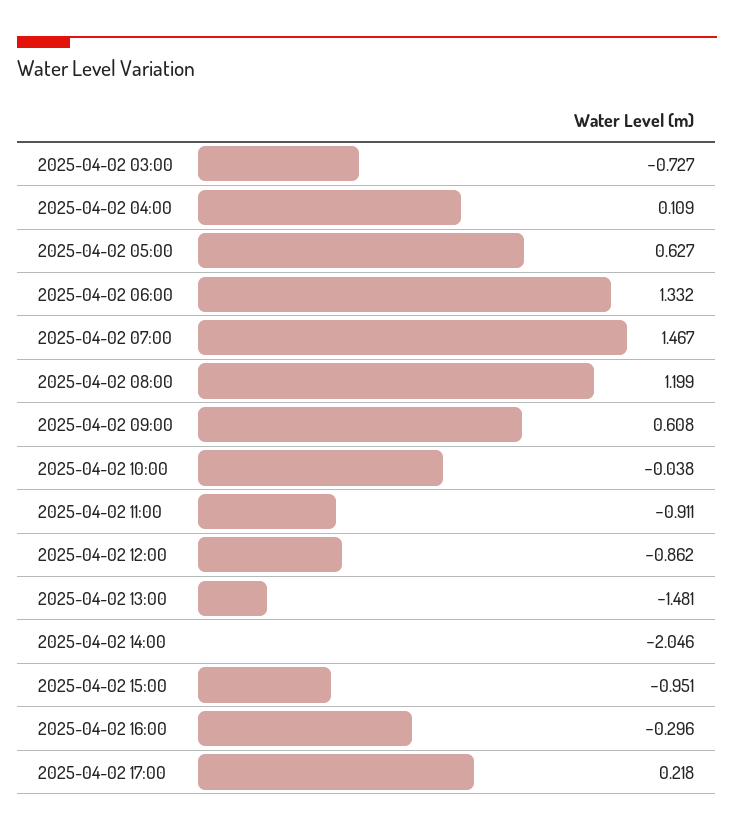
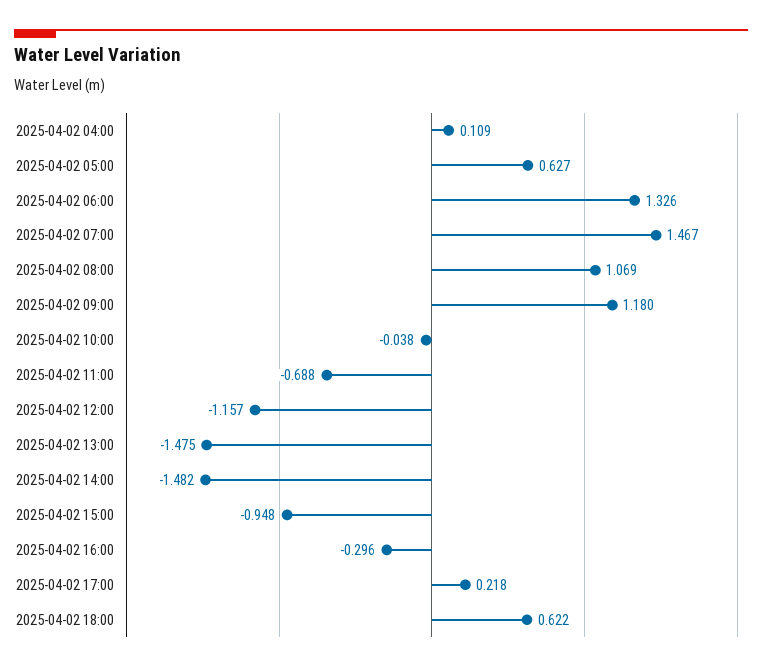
2025-04-02 03:00: -0.727 -> none
2025-04-02 06:00: 1.332 -> 1.326
2025-04-02 08:00: 1.199 -> 1.069
2025-04-02 09:00: 0.608 -> 1.18
2025-04-02 11:00: -0.911 -> -0.688
2025-04-02 12:00: -0.862 -> -1.157
2025-04-02 13:00: -1.481 -> -1.475
2025-04-02 14:00: -2.046 -> -1.482
2025-04-02 15:00: -0.951 -> -0.948
2025-04-02 18:00: none -> 0.622

